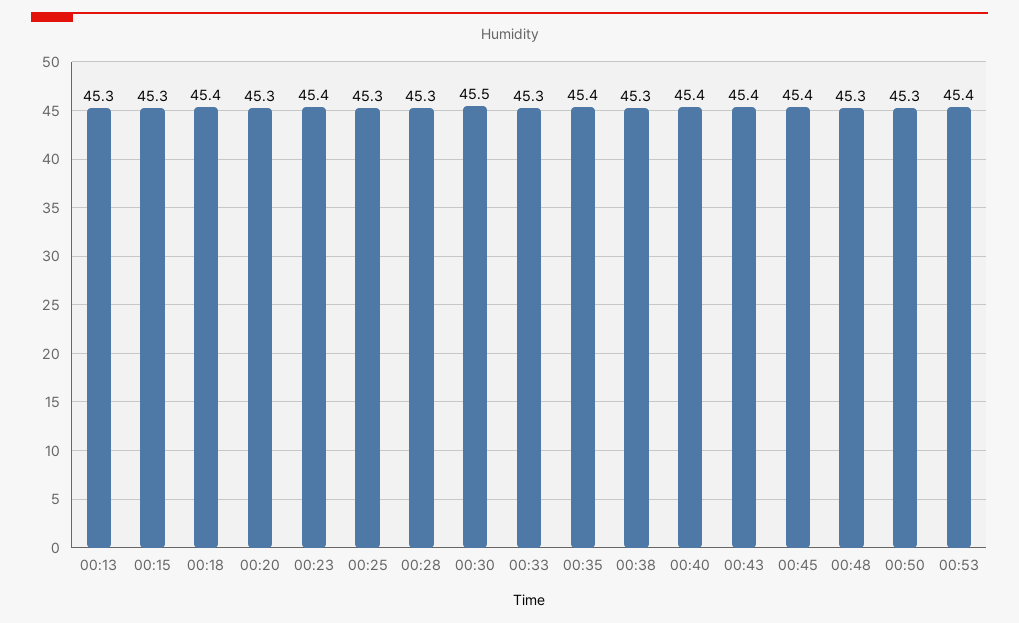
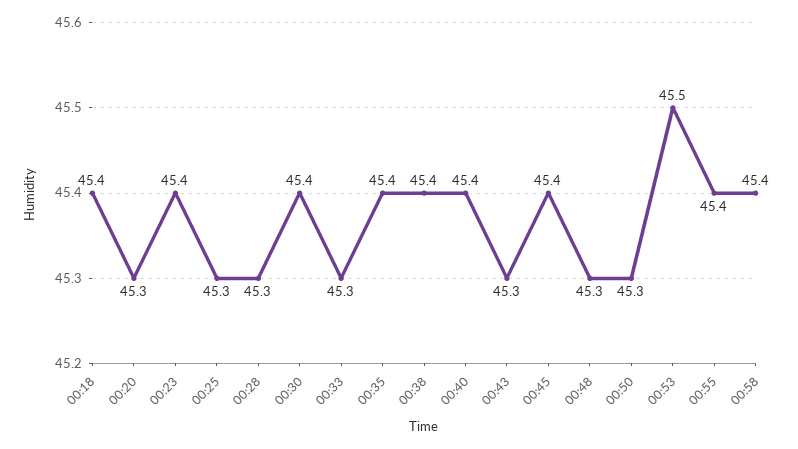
00:13: 45.3 -> none
00:15: 45.3 -> none
00:30: 45.5 -> 45.4
00:38: 45.3 -> 45.4
00:43: 45.4 -> 45.3
00:53: 45.4 -> 45.5
00:55: none -> 45.4
00:58: none -> 45.4

